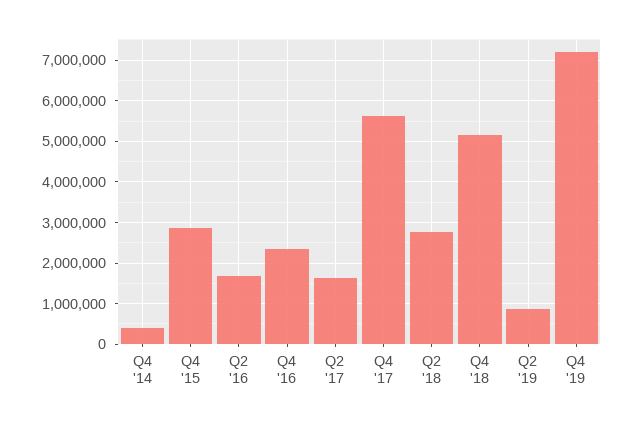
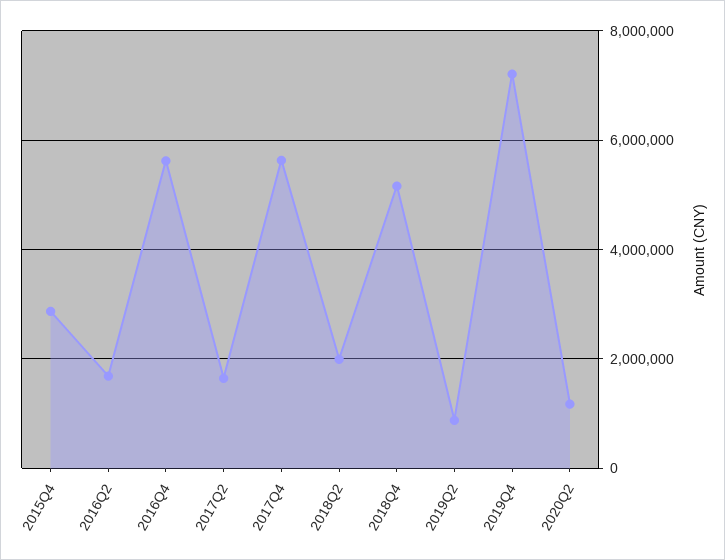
Q4 '14: 400000 -> none
Q4 '16: 2400000 -> 5600000
Q2 '18: 2800000 -> 2000000
2020Q2: none -> 1200000

